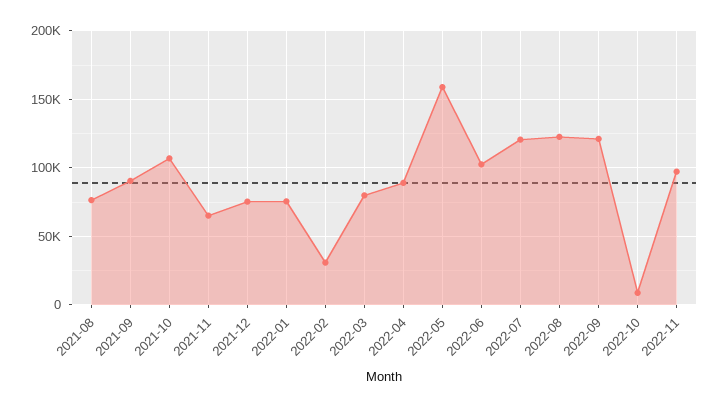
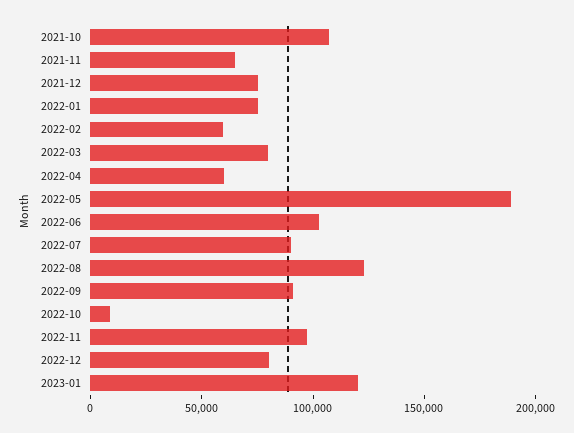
2021-08: 75000 -> none
2021-09: 90000 -> none
2022-02: 30000 -> 60000
2022-04: 90000 -> 60000
2022-05: 160000 -> 190000
2022-07: 120000 -> 90000
2022-09: 120000 -> 90000
2022-12: none -> 80000
2023-01: none -> 120000

